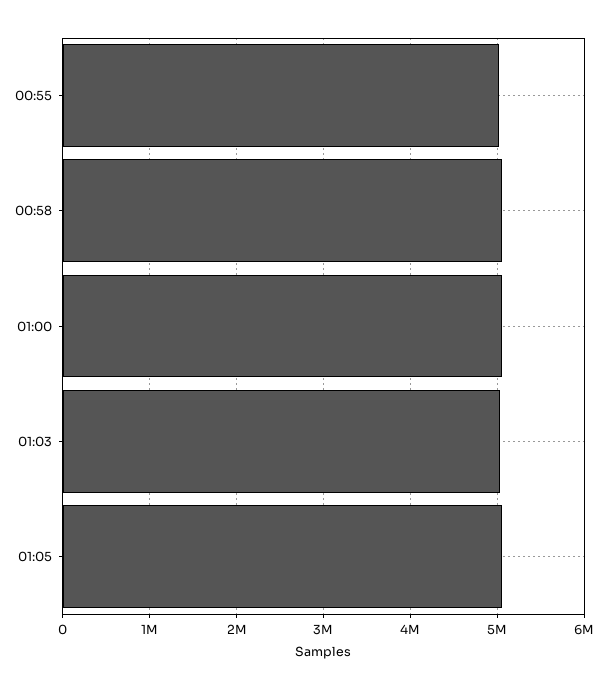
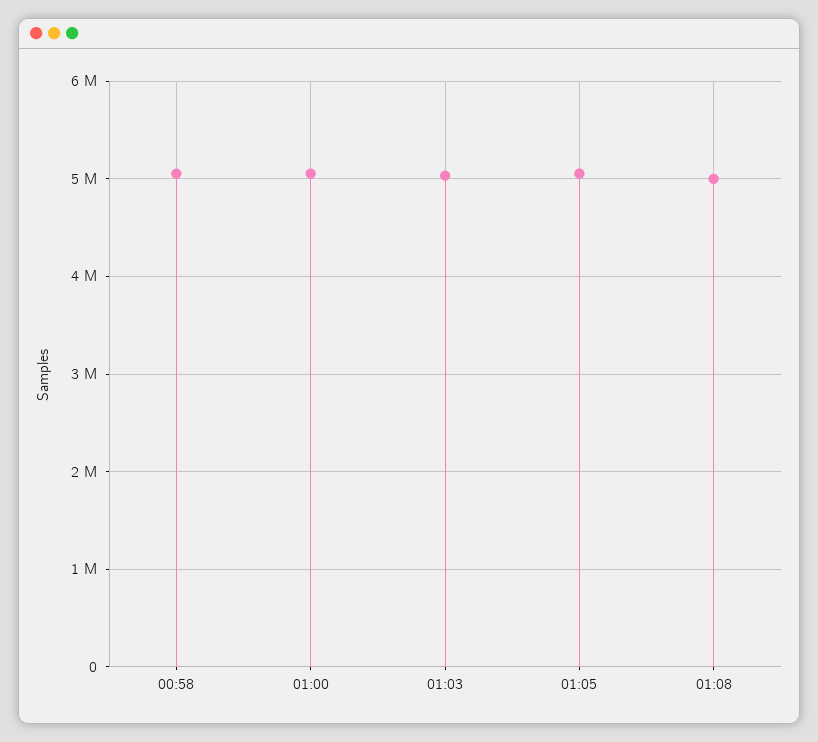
00:55: 5000000 -> none
01:08: none -> 5000000

